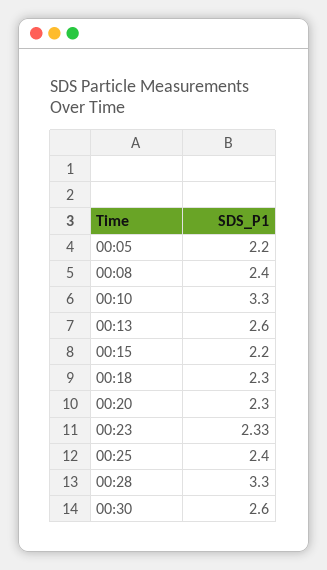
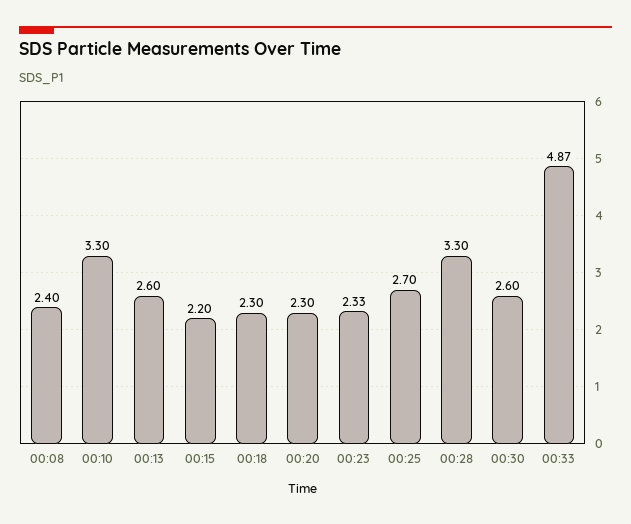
00:05: 2.2 -> none
00:25: 2.4 -> 2.7
00:33: none -> 4.87

